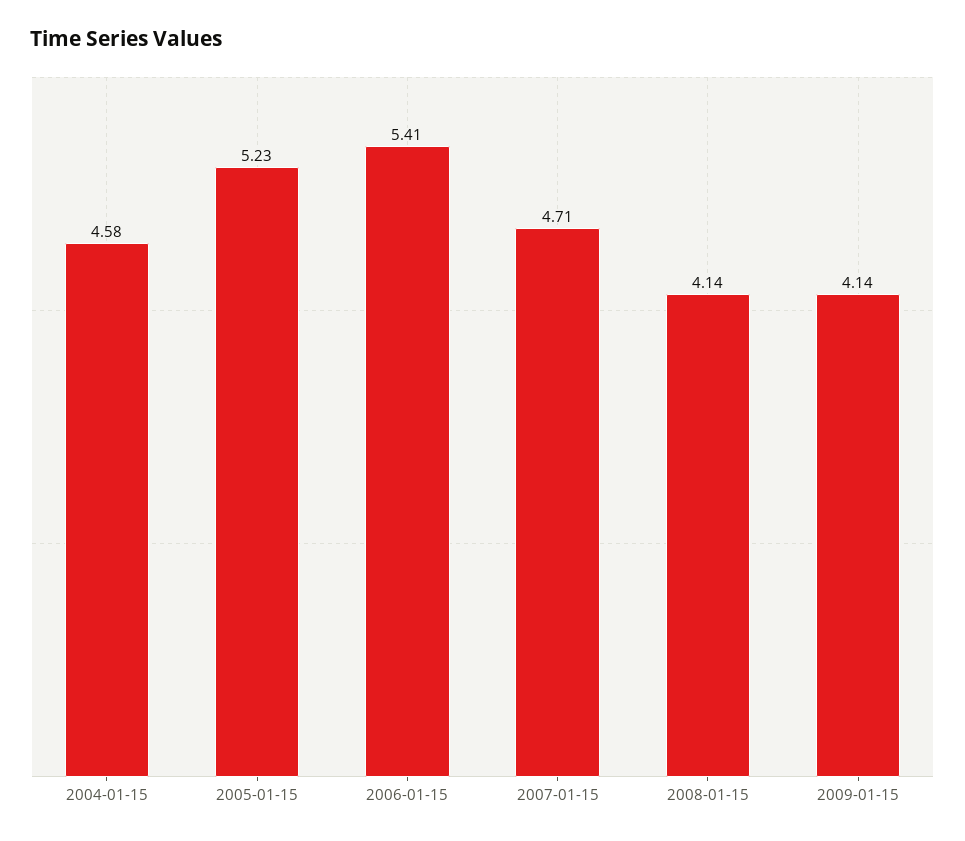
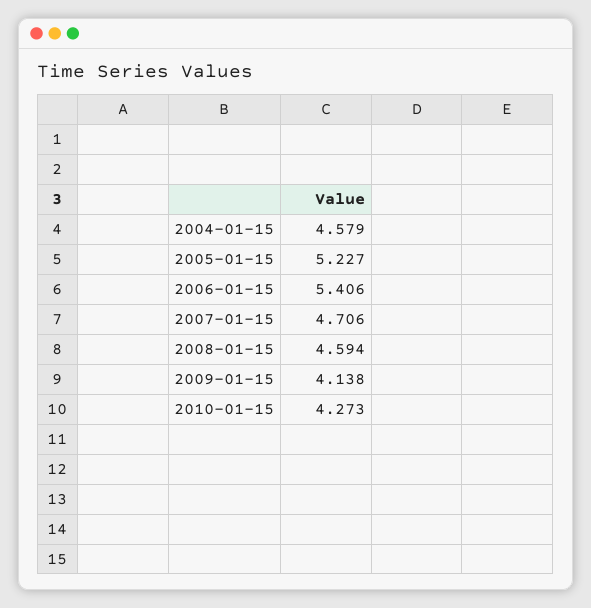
2008-01-15: 4.14 -> 4.594
2010-01-15: none -> 4.273

